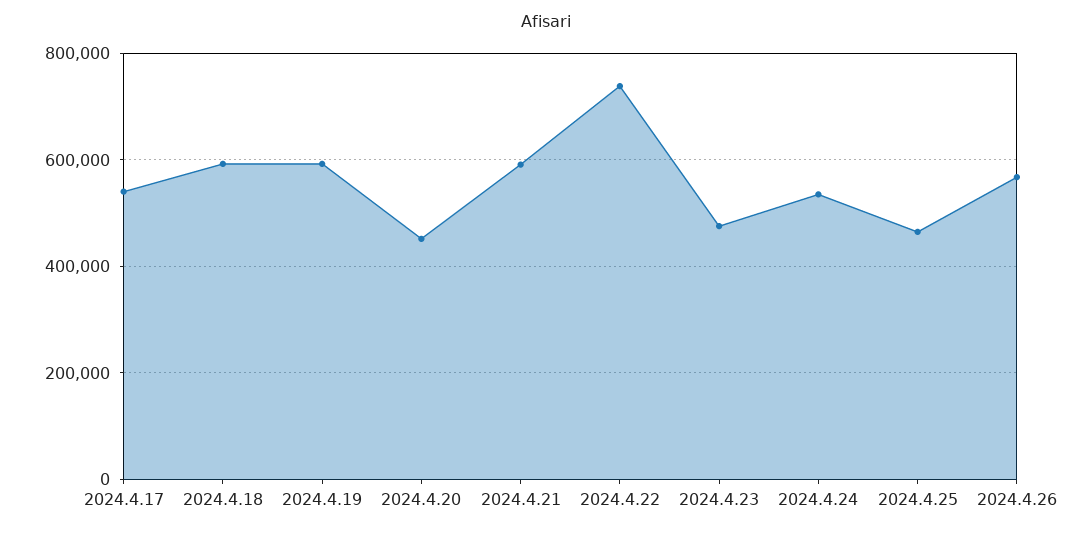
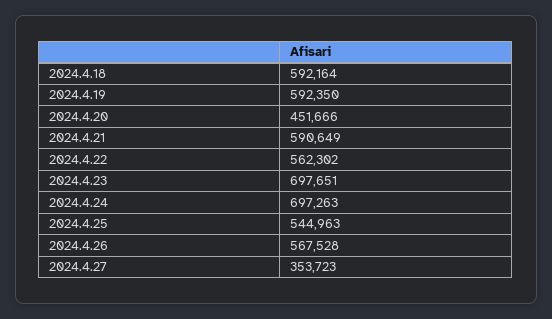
2024.4.17: 540000 -> none
2024.4.22: 740000 -> 562302
2024.4.23: 480000 -> 697651
2024.4.24: 540000 -> 697263
2024.4.25: 460000 -> 544963
2024.4.27: none -> 353723

